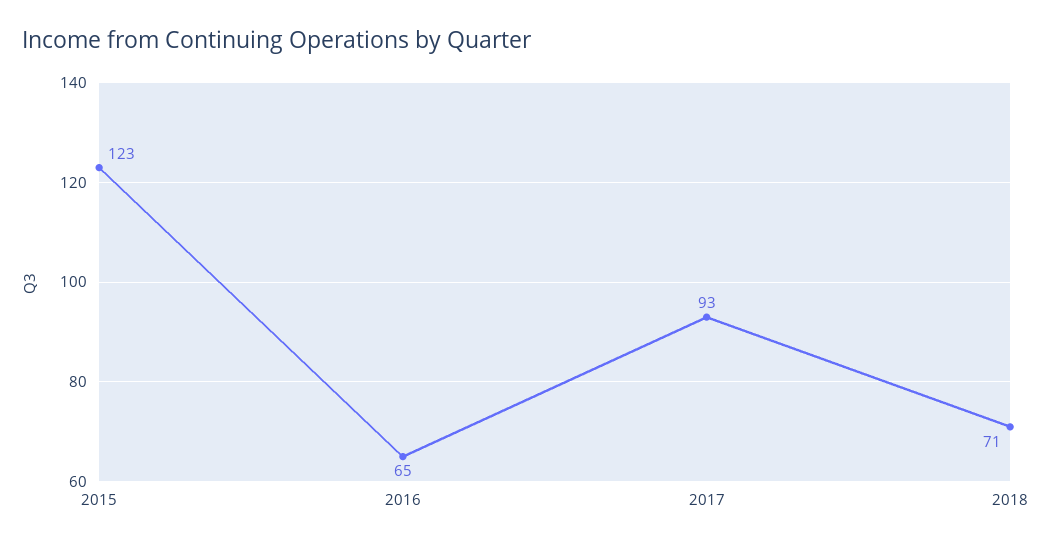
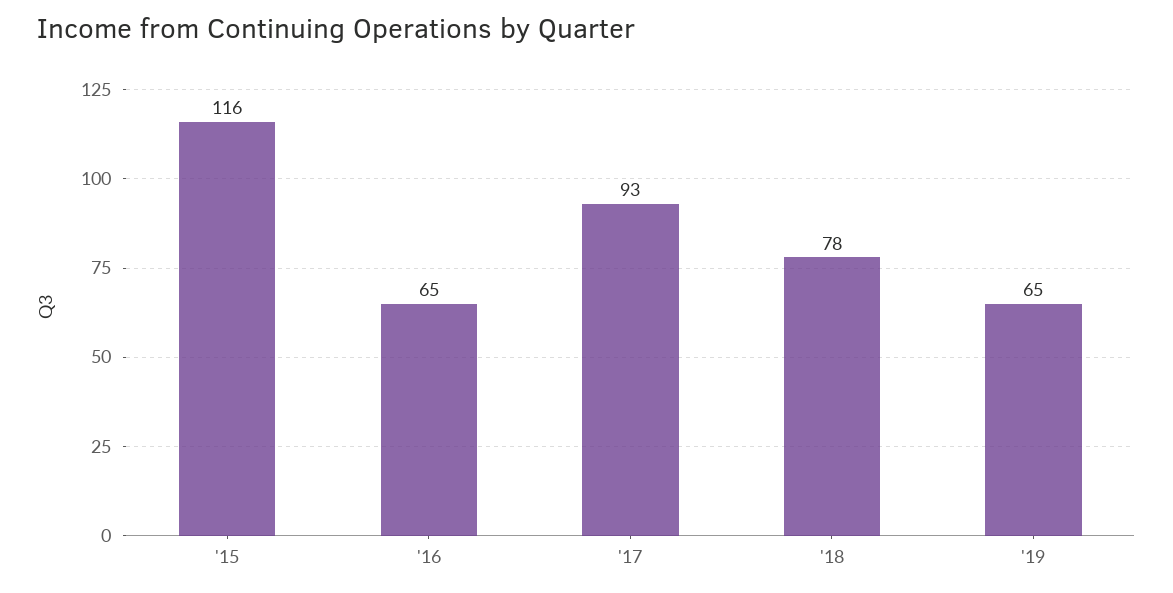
2015: 123 -> 116
2018: 71 -> 78
'19: none -> 65

